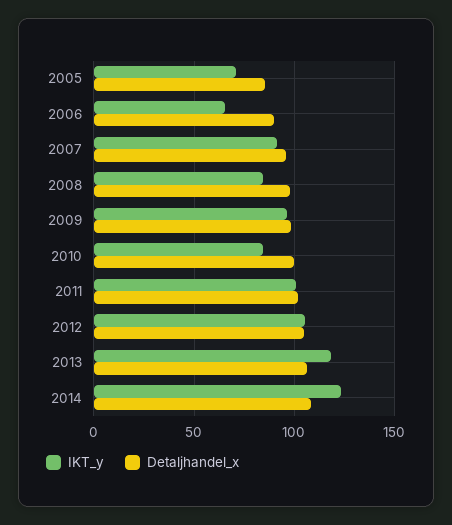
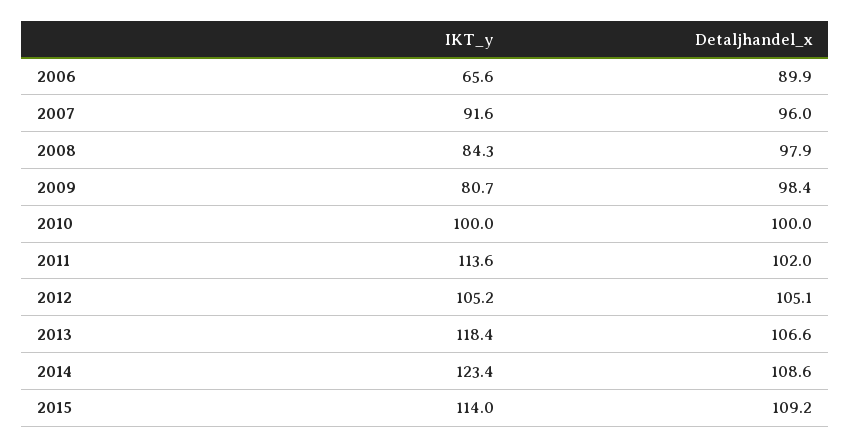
IKT_y, 2005: 70 -> none
Detaljhandel_x, 2005: 85 -> none
IKT_y, 2009: 95 -> 80.7
IKT_y, 2010: 85 -> 100
IKT_y, 2011: 100 -> 113.6
IKT_y, 2015: none -> 114
Detaljhandel_x, 2015: none -> 109.2

